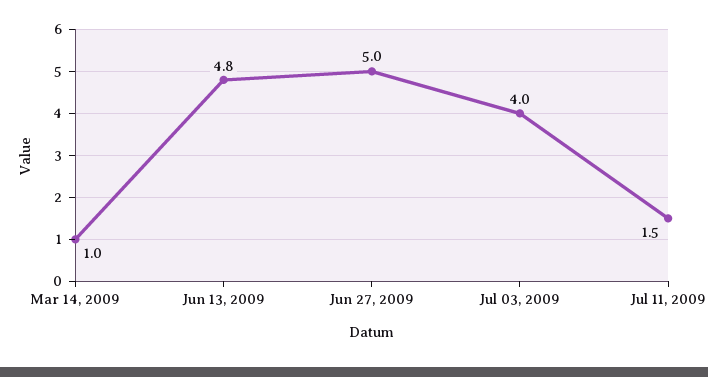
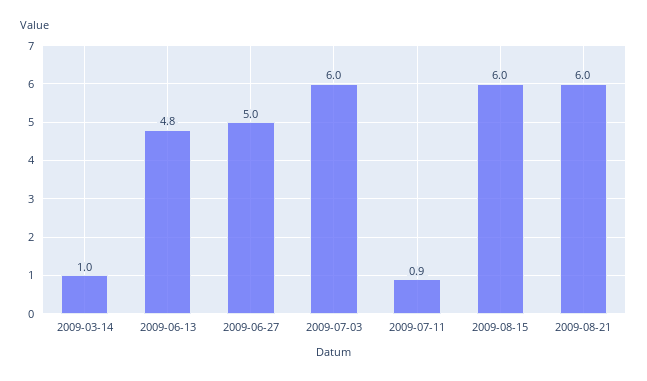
Jul 03, 2009: 4 -> 6
Jul 11, 2009: 1.5 -> 0.9
2009-08-15: none -> 6
2009-08-21: none -> 6

